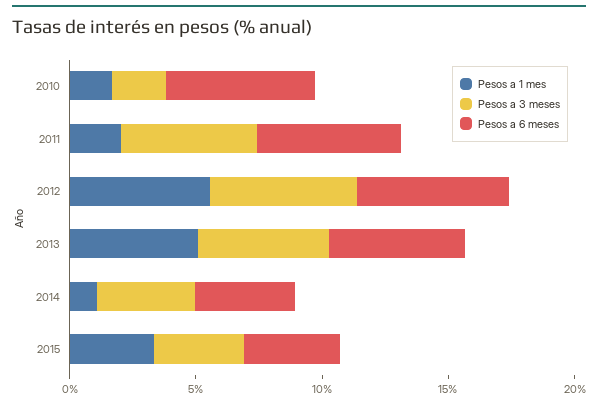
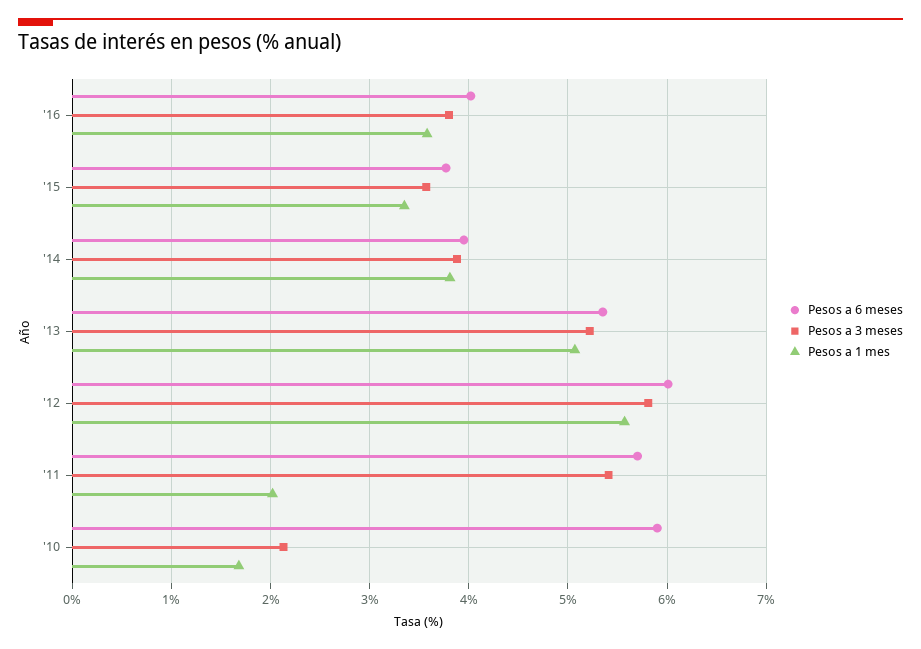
Pesos a 1 mes, 2014: 1 -> 3.8
Pesos a 6 meses, '16: none -> 4
Pesos a 3 meses, '16: none -> 3.8
Pesos a 1 mes, '16: none -> 3.6

